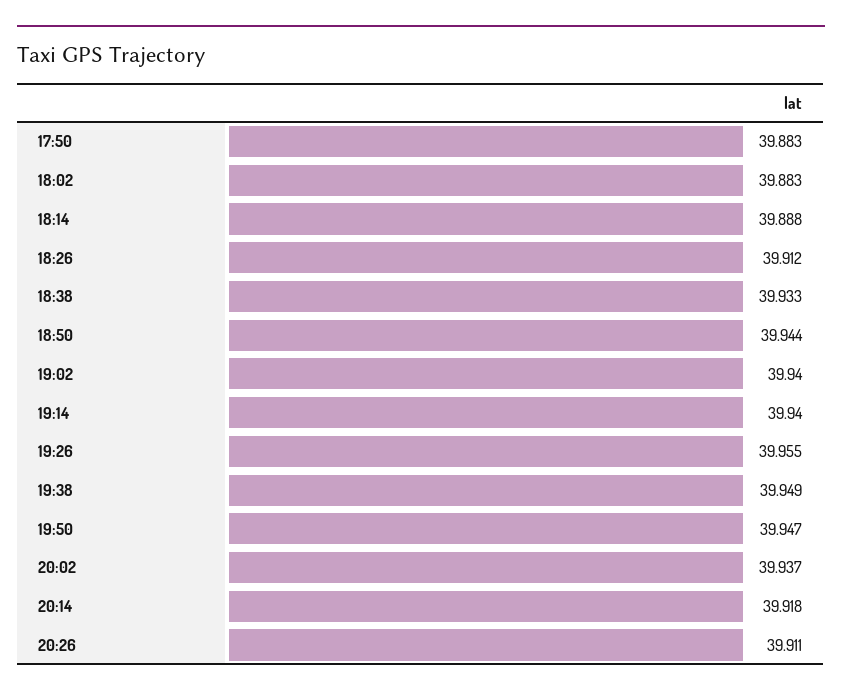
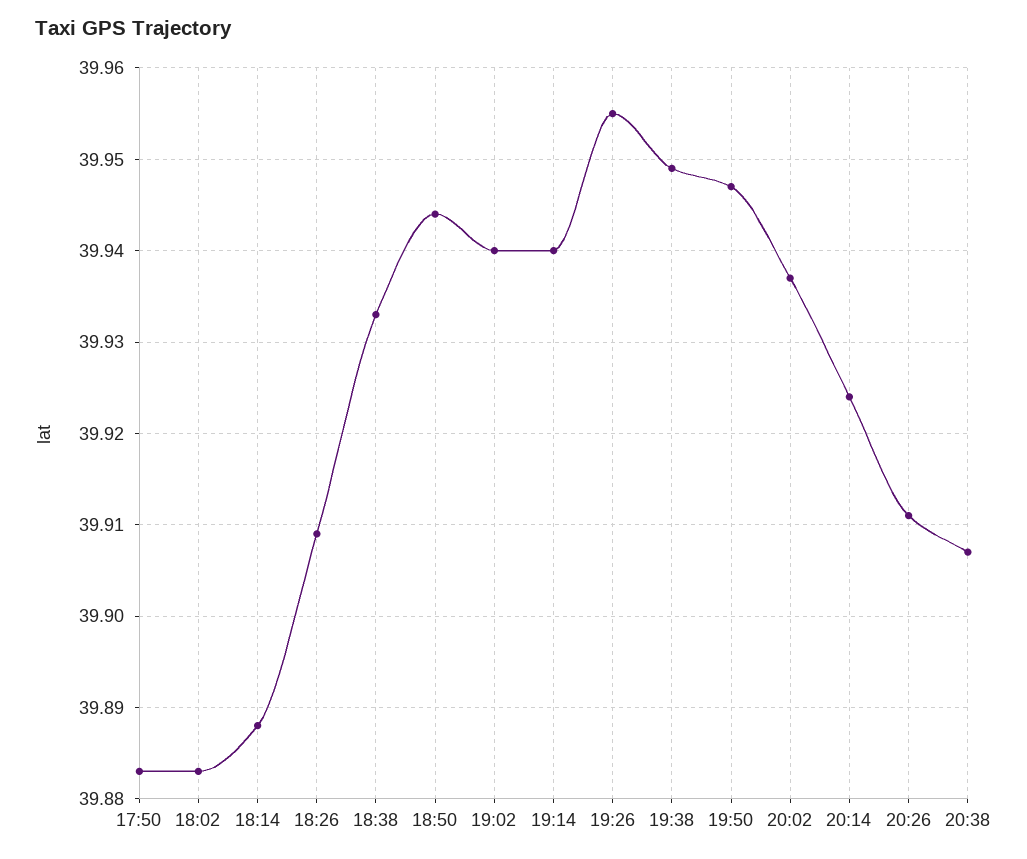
18:26: 39.912 -> 39.909
20:14: 39.918 -> 39.924
20:38: none -> 39.907

